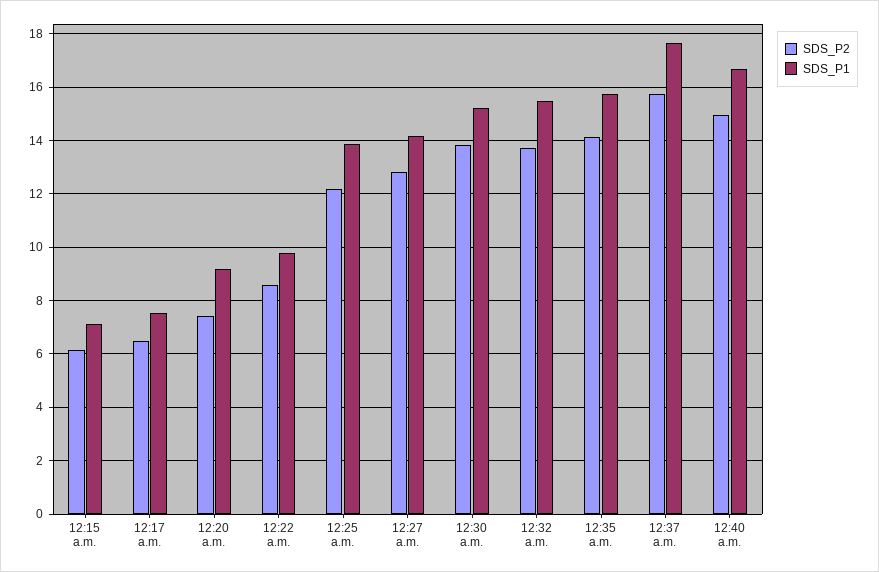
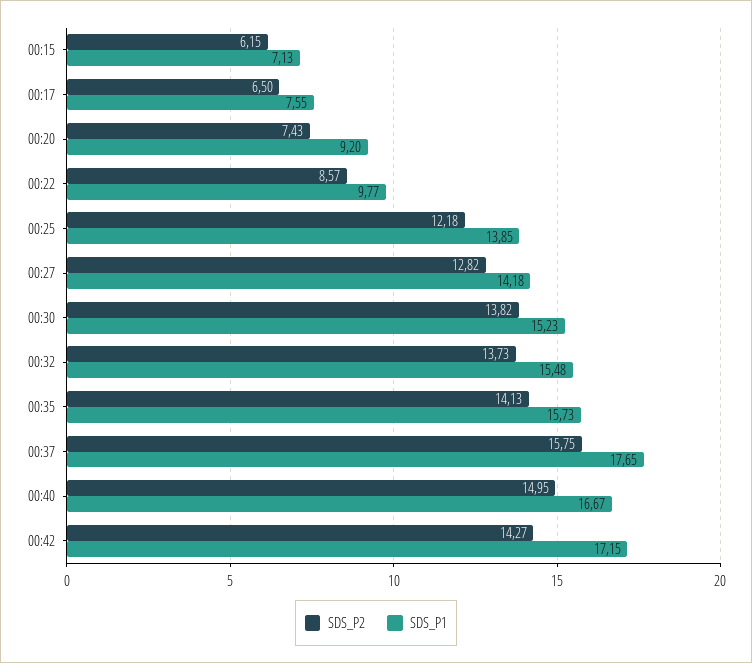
SDS_P2, 00:42: none -> 14.27
SDS_P1, 00:42: none -> 17.15

